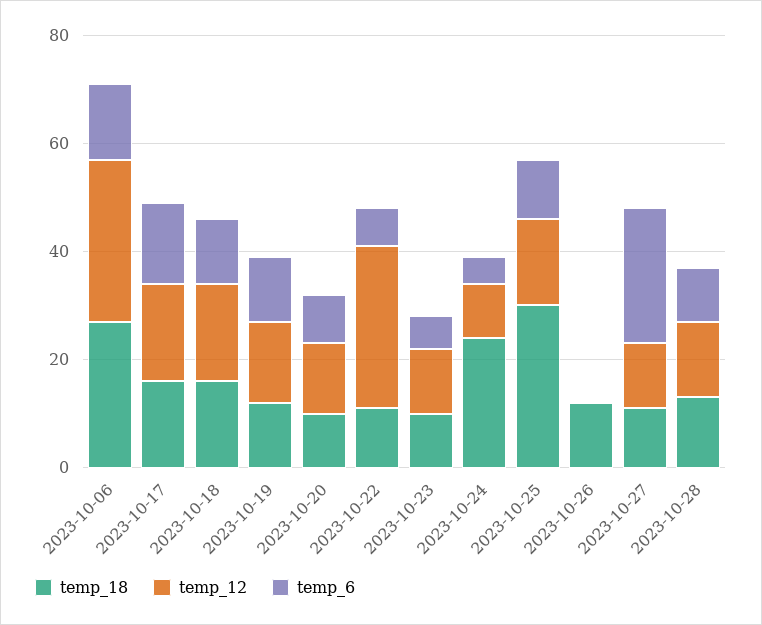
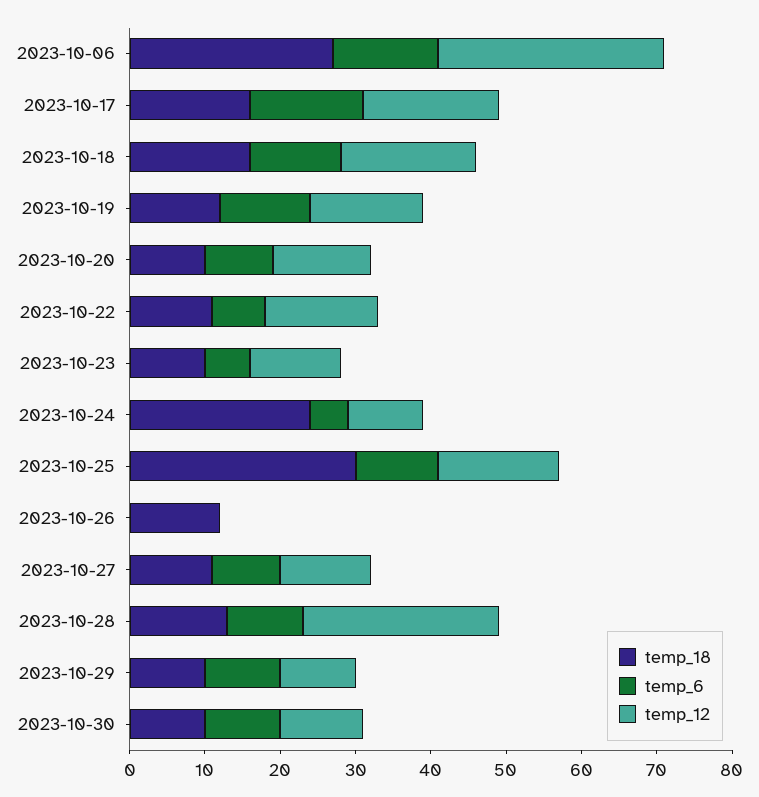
temp_12, 2023-10-22: 30 -> 15
temp_6, 2023-10-27: 25 -> 10
temp_12, 2023-10-28: 15 -> 25
temp_18, 2023-10-29: none -> 10
temp_6, 2023-10-29: none -> 10
temp_12, 2023-10-29: none -> 10
temp_18, 2023-10-30: none -> 10
temp_6, 2023-10-30: none -> 10
temp_12, 2023-10-30: none -> 10

